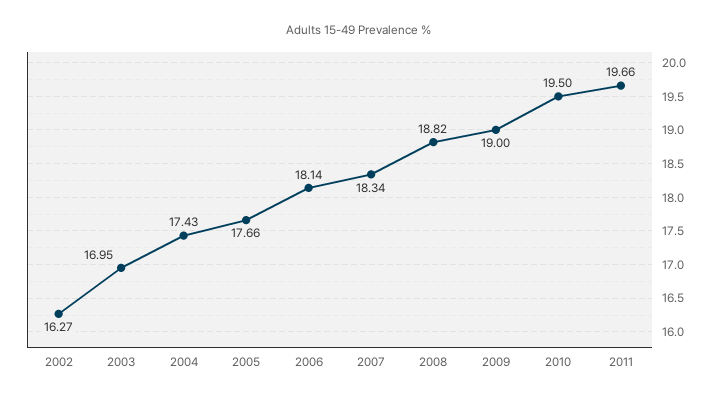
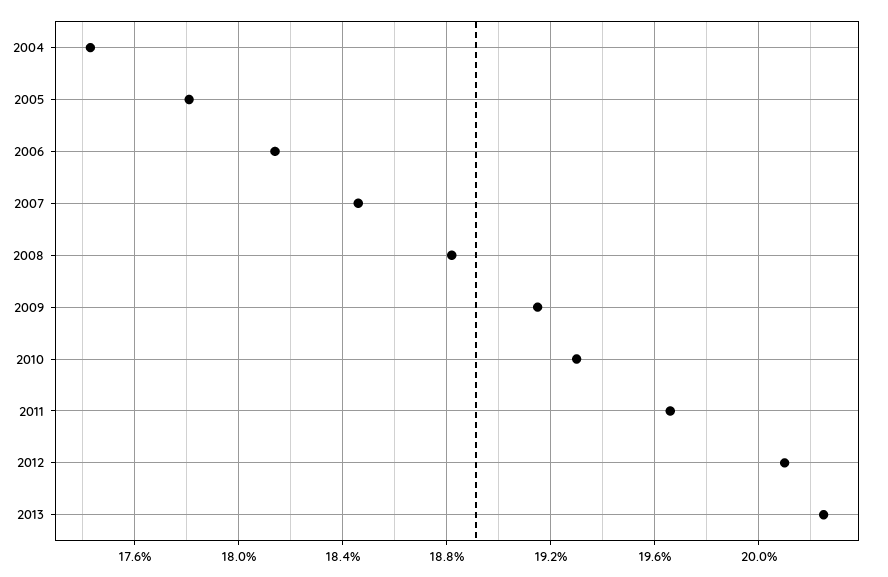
2002: 16.27 -> none
2003: 16.95 -> none
2005: 17.66 -> 17.8
2007: 18.34 -> 18.45
2009: 19 -> 19.15
2010: 19.5 -> 19.3
2012: none -> 20.1
2013: none -> 20.25

